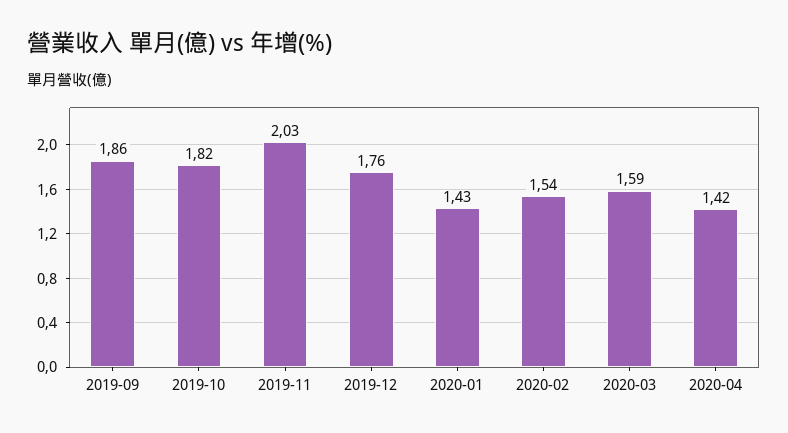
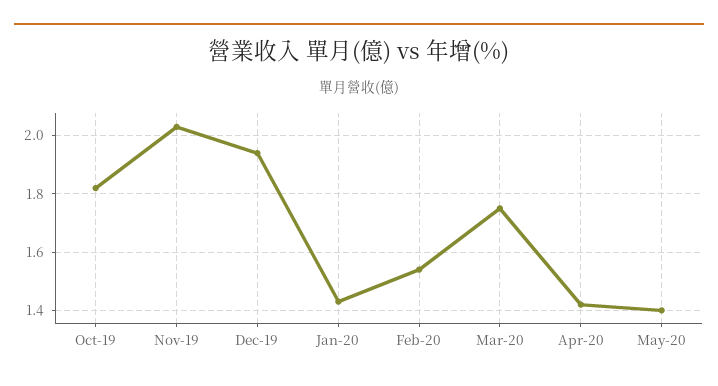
2019-09: 1.86 -> none
2019-12: 1.76 -> 1.95
2020-03: 1.59 -> 1.75
May-20: none -> 1.4

